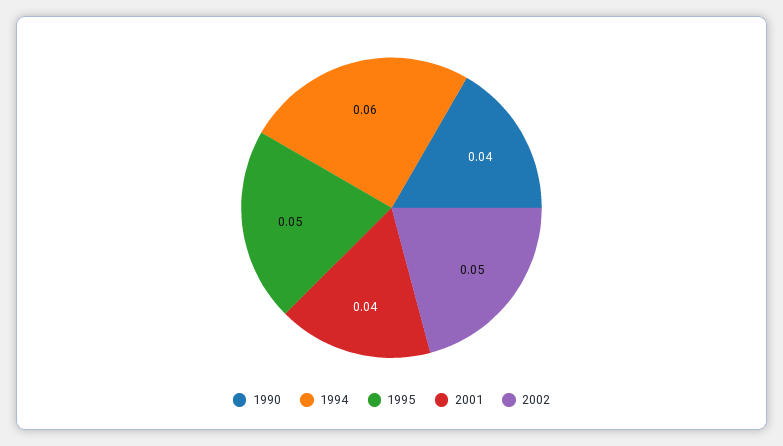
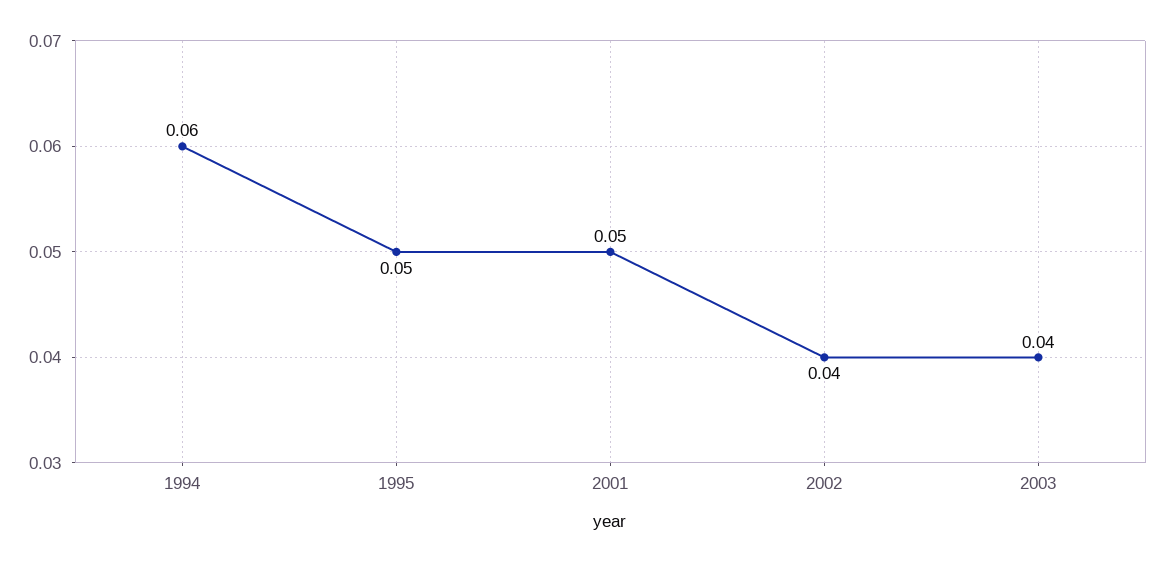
1990: 0.04 -> none
2001: 0.04 -> 0.05
2002: 0.05 -> 0.04
2003: none -> 0.04

